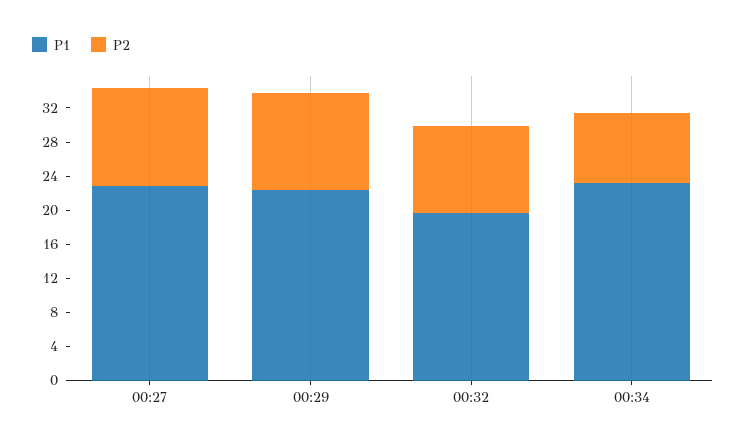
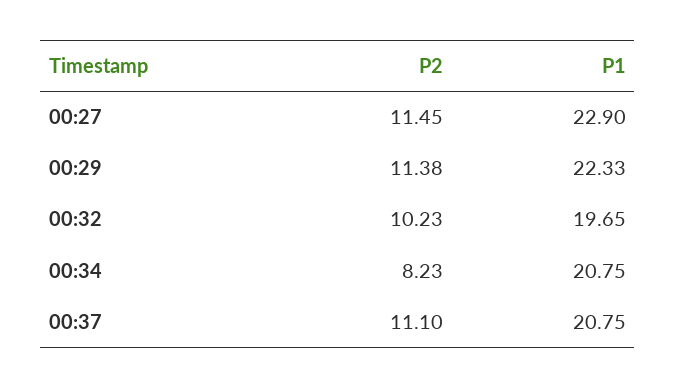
P1, 00:34: 23 -> 20.75
P2, 00:37: none -> 11.1
P1, 00:37: none -> 20.75

